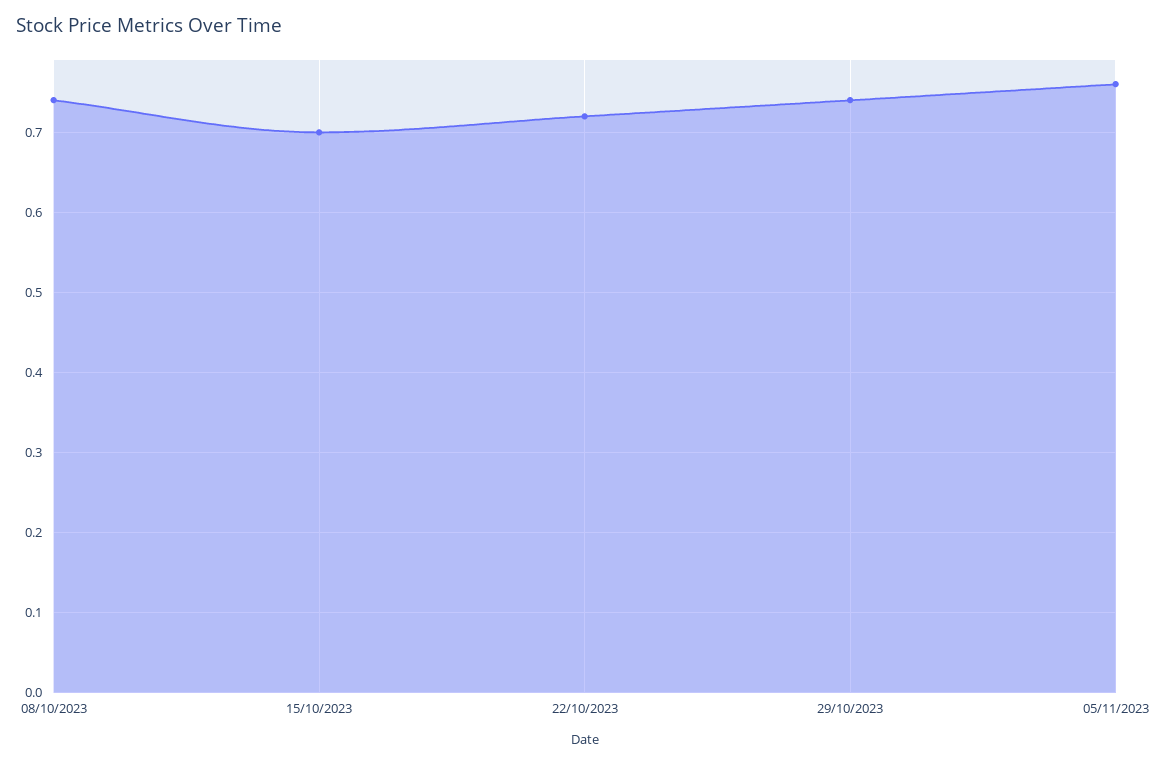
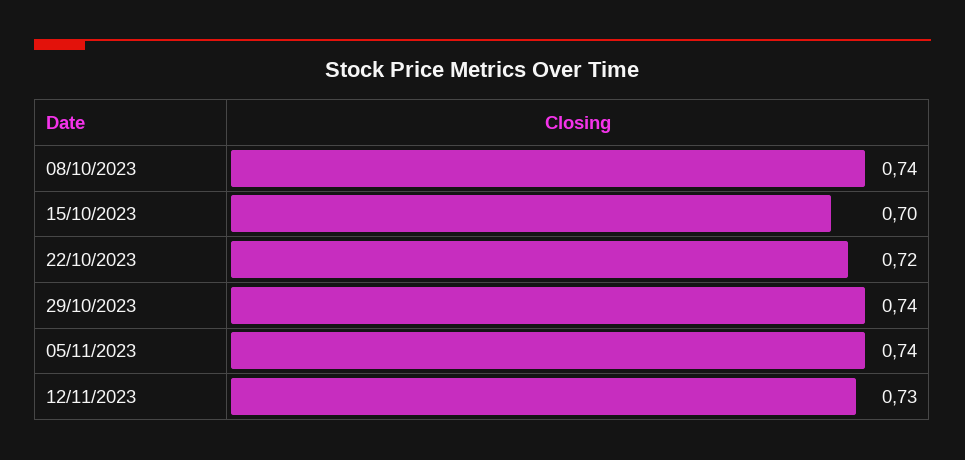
05/11/2023: 0.76 -> 0.74
12/11/2023: none -> 0.73

